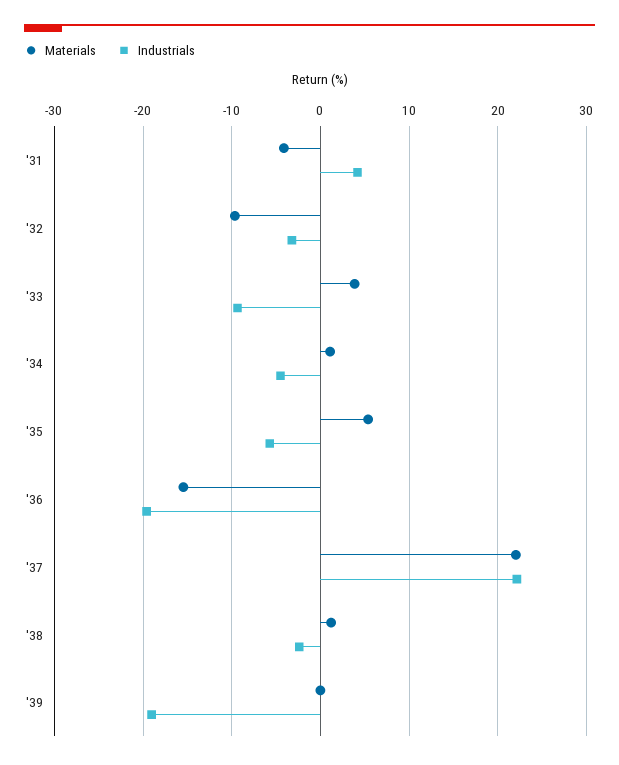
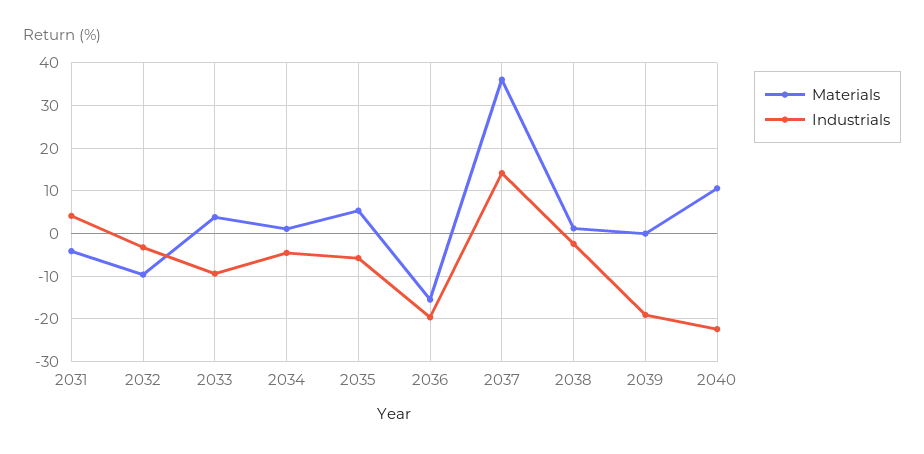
Materials, '37: 22 -> 36
Industrials, '37: 22 -> 14
Materials, 2040: none -> 10
Industrials, 2040: none -> -22

